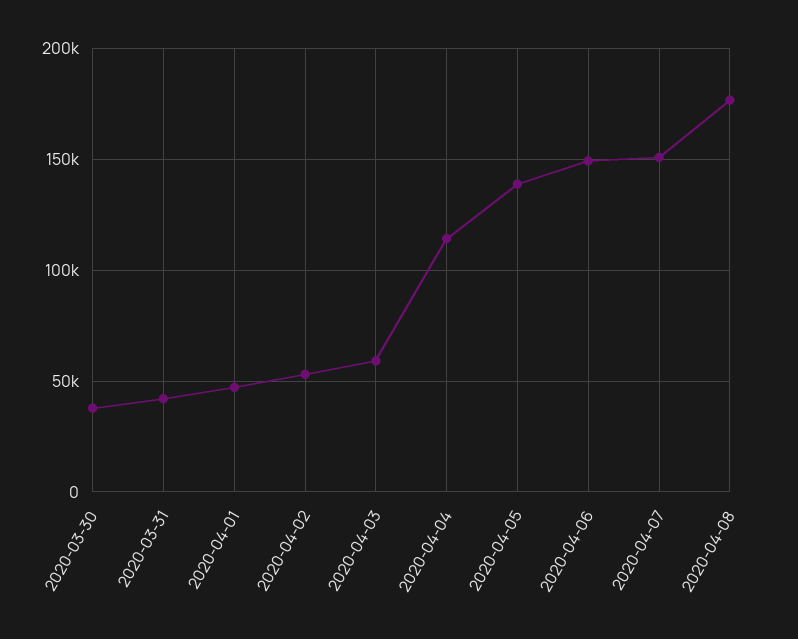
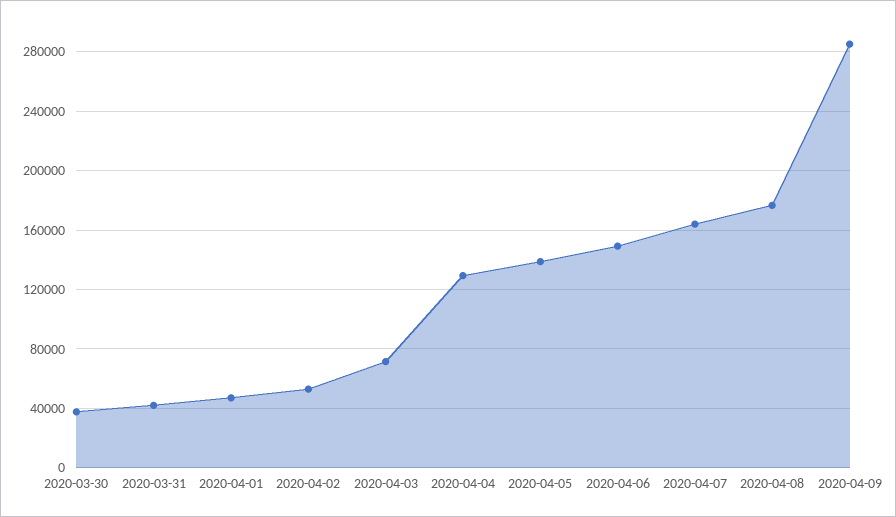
2020-04-03: 60000 -> 70000
2020-04-04: 115000 -> 130000
2020-04-07: 150000 -> 165000
2020-04-09: none -> 285000

